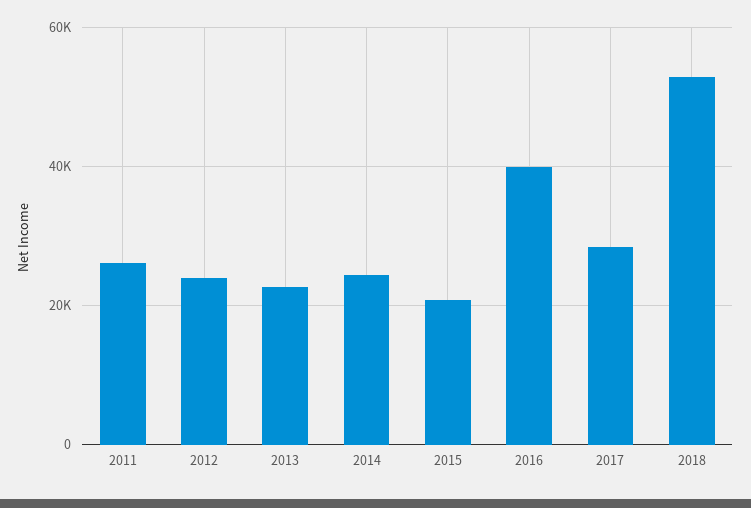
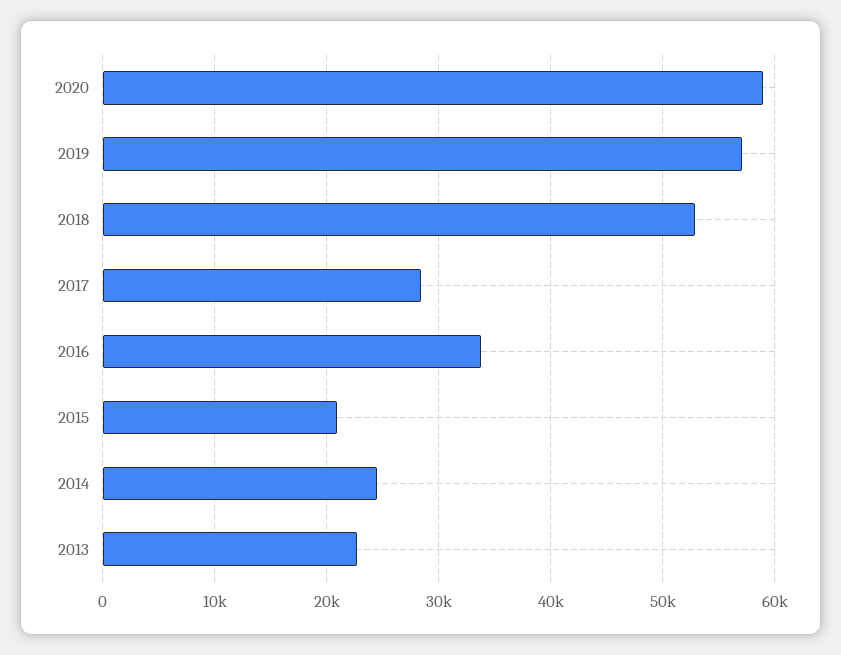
2011: 26000 -> none
2012: 24000 -> none
2016: 40000 -> 34000
2020: none -> 59000
2019: none -> 57000

